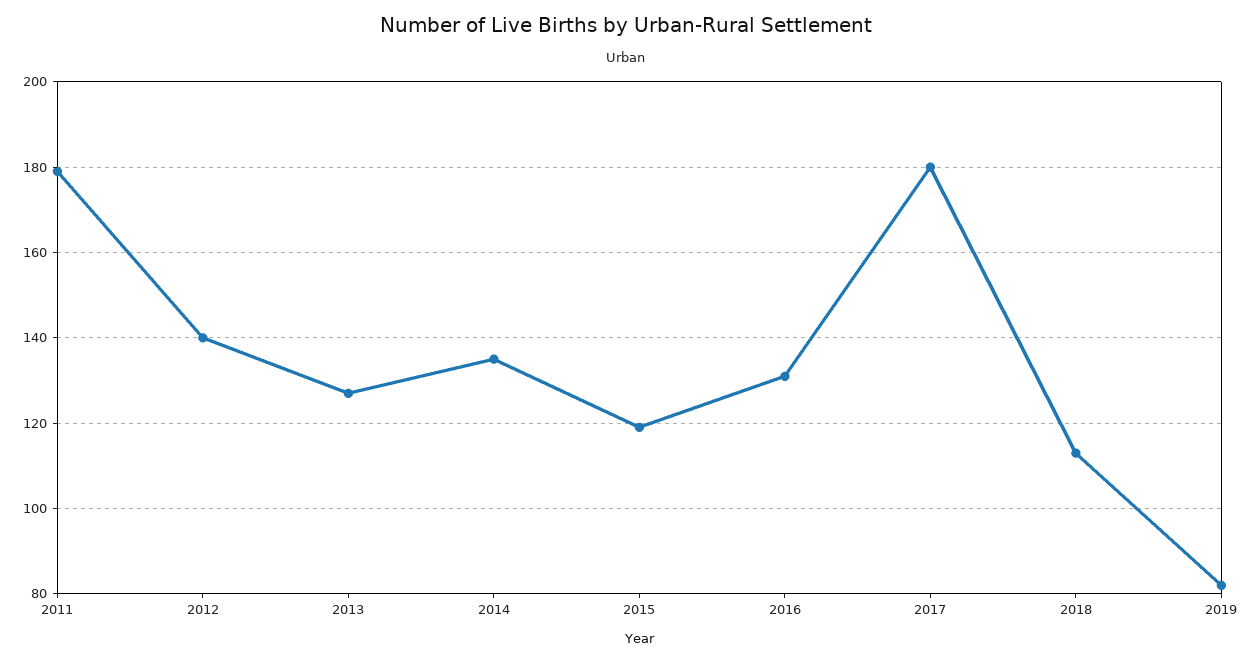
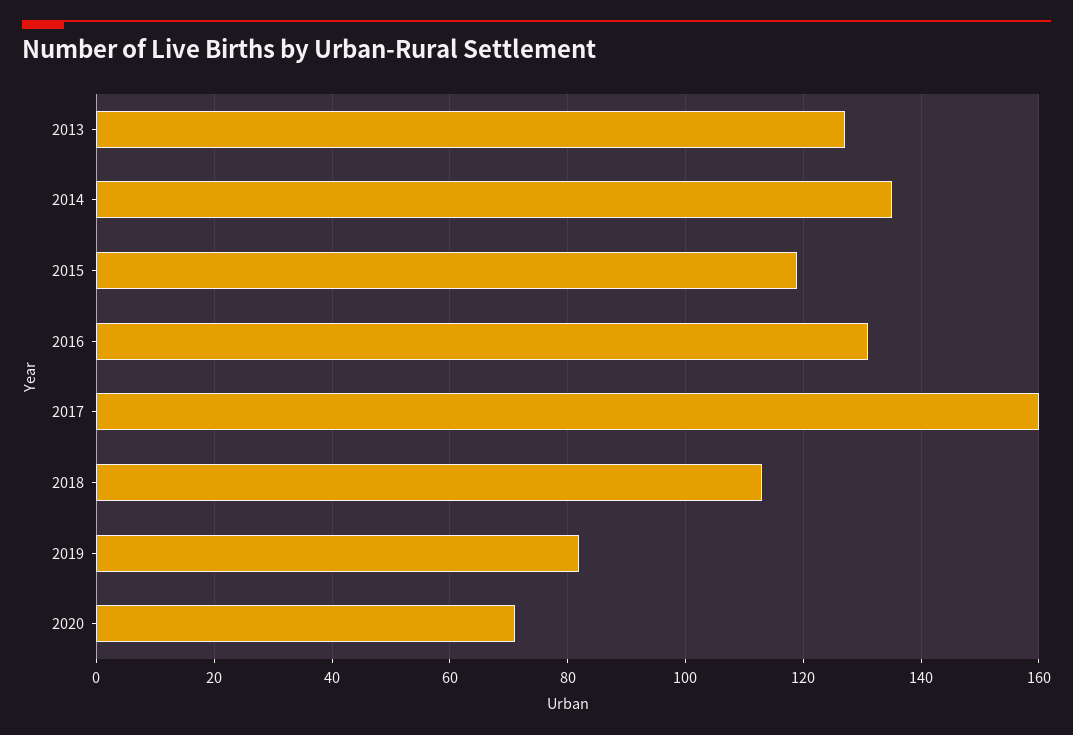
2011: 180 -> none
2012: 140 -> none
2017: 180 -> 160
2020: none -> 70

